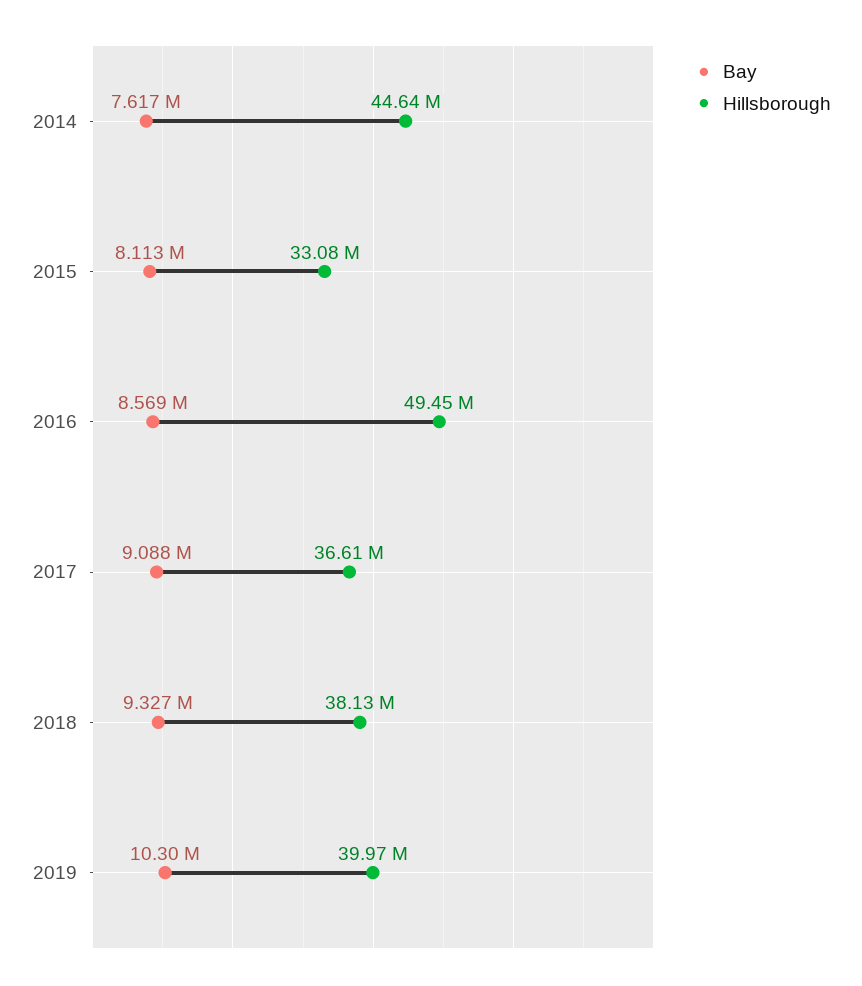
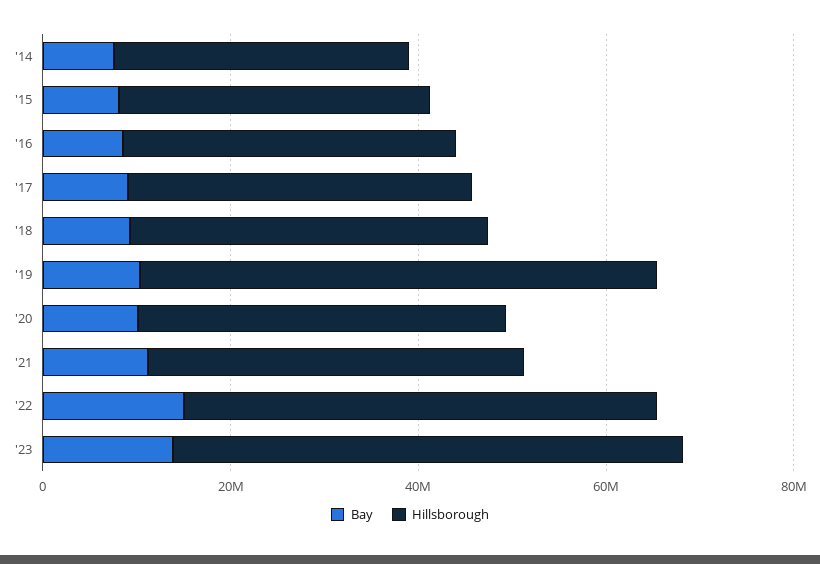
Hillsborough, 2014: 44640000 -> 30000000
Hillsborough, 2016: 49450000 -> 35000000
Hillsborough, 2019: 39970000 -> 55000000
Bay, '20: none -> 10000000
Hillsborough, '20: none -> 40000000
Bay, '21: none -> 10000000
Hillsborough, '21: none -> 40000000
Bay, '22: none -> 15000000
Hillsborough, '22: none -> 50000000
Bay, '23: none -> 15000000
Hillsborough, '23: none -> 55000000

